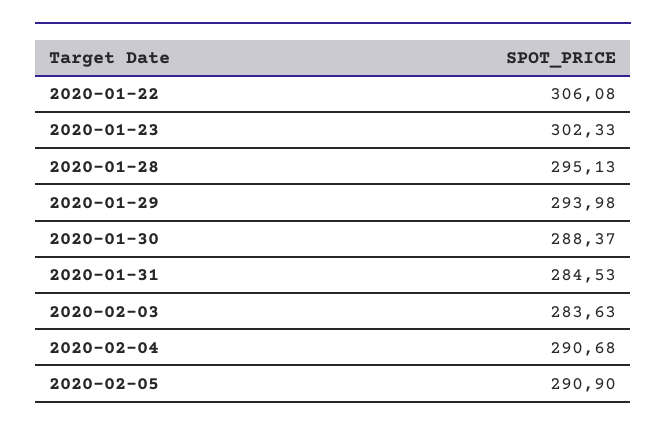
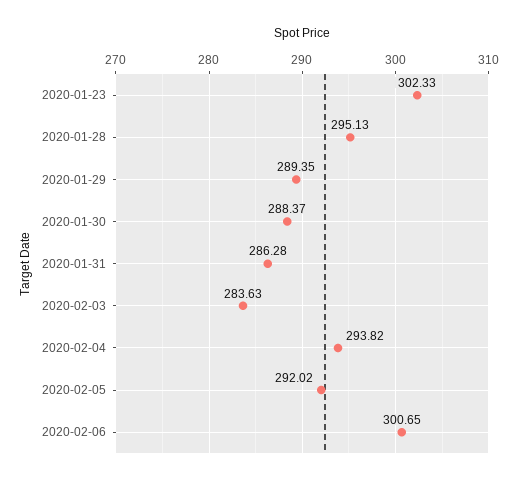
2020-01-22: 306.08 -> none
2020-01-29: 293.98 -> 289.35
2020-01-31: 284.53 -> 286.28
2020-02-04: 290.68 -> 293.82
2020-02-05: 290.9 -> 292.02
2020-02-06: none -> 300.65

